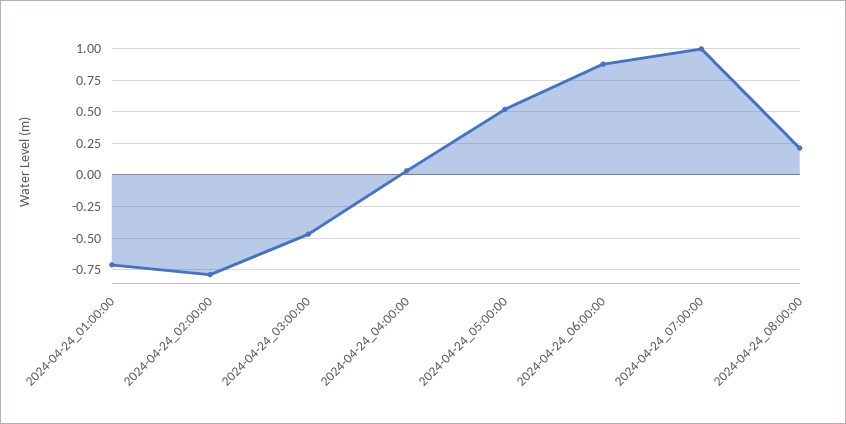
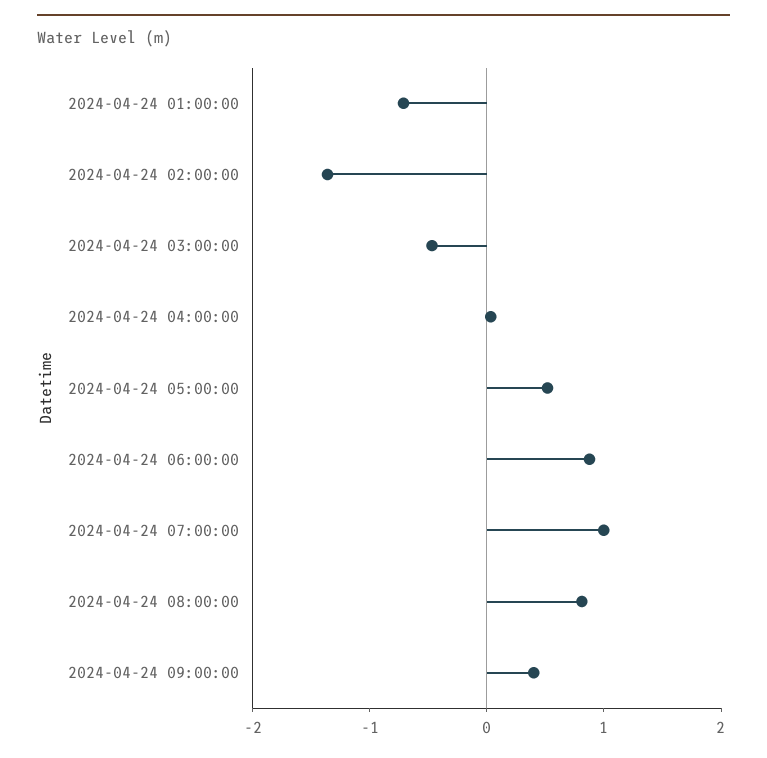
2024-04-24_02:00:00: -0.8 -> -1.4
2024-04-24_08:00:00: 0.2 -> 0.8
2024-04-24 09:00:00: none -> 0.4

